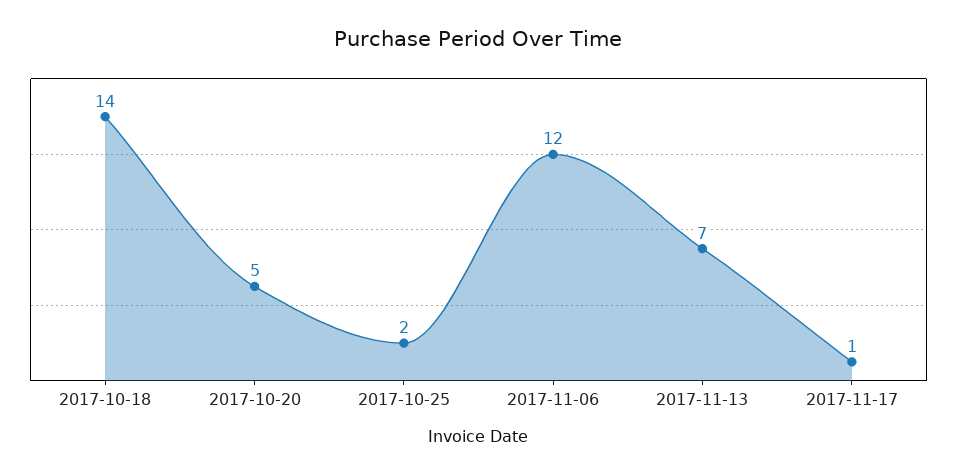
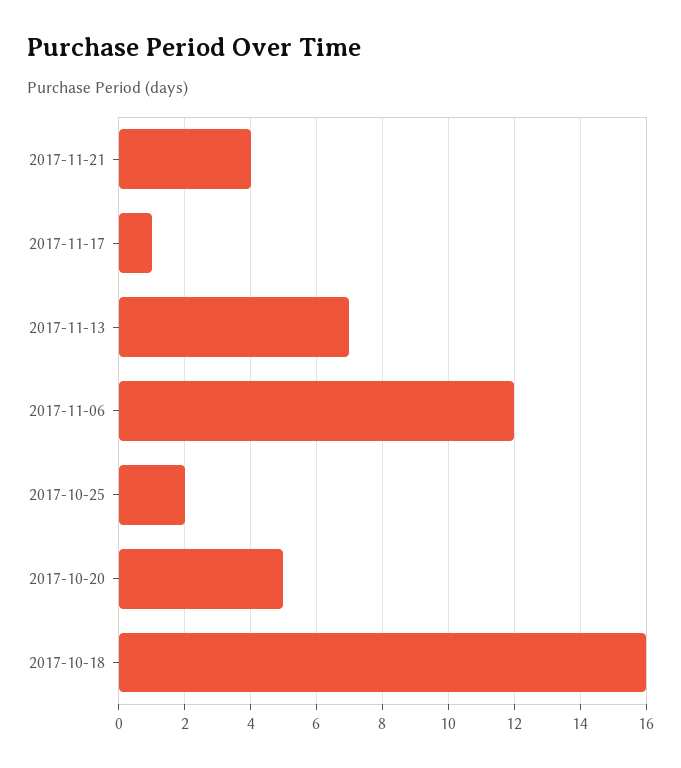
2017-10-18: 14 -> 16
2017-11-21: none -> 4

